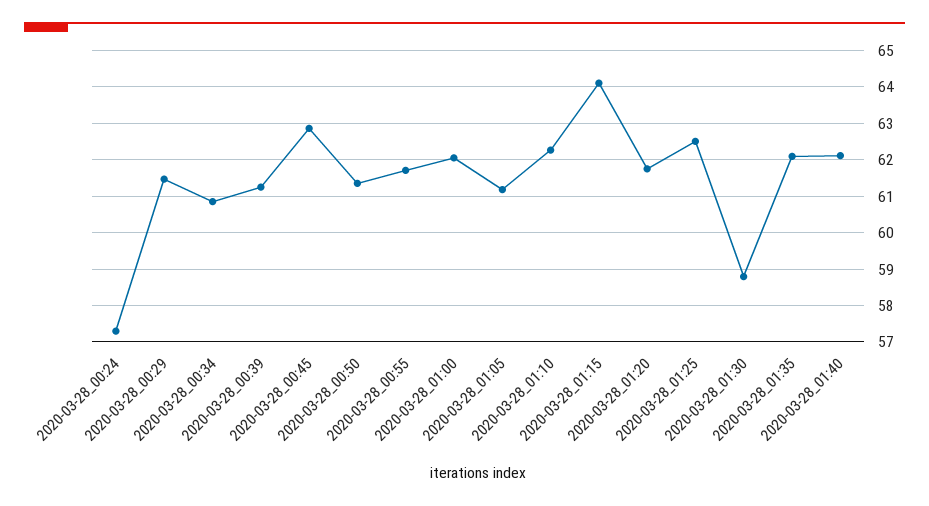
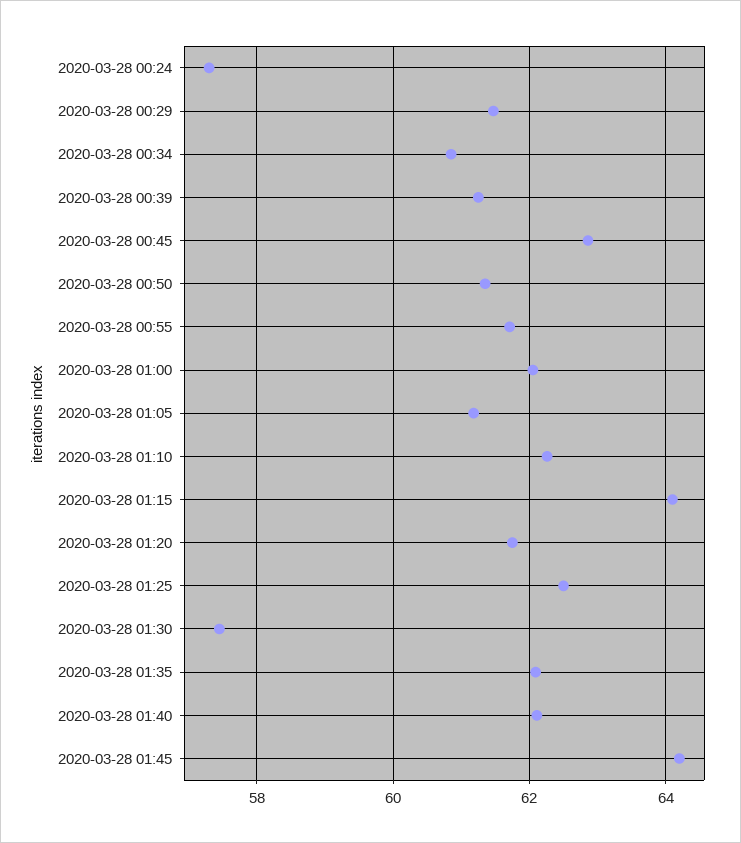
2020-03-28_01:30: 58.8 -> 57.4
2020-03-28 01:45: none -> 64.2

